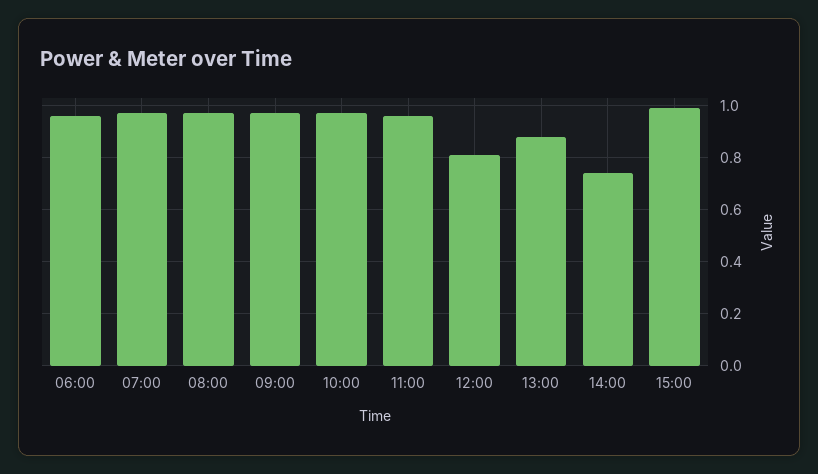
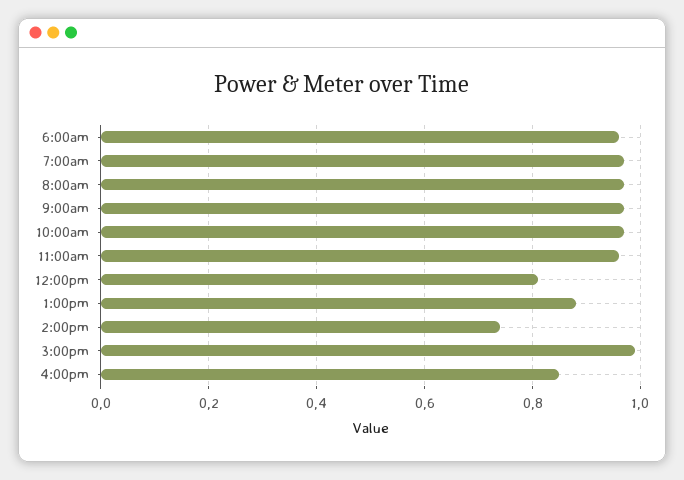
4:00pm: none -> 0.85

